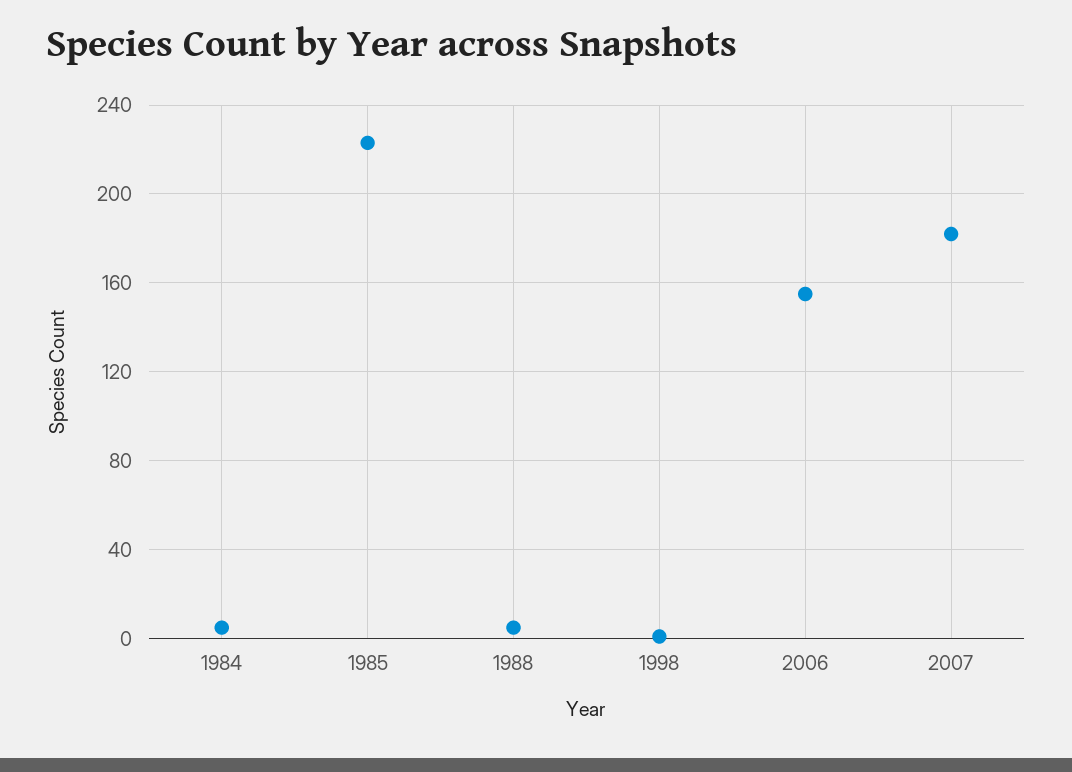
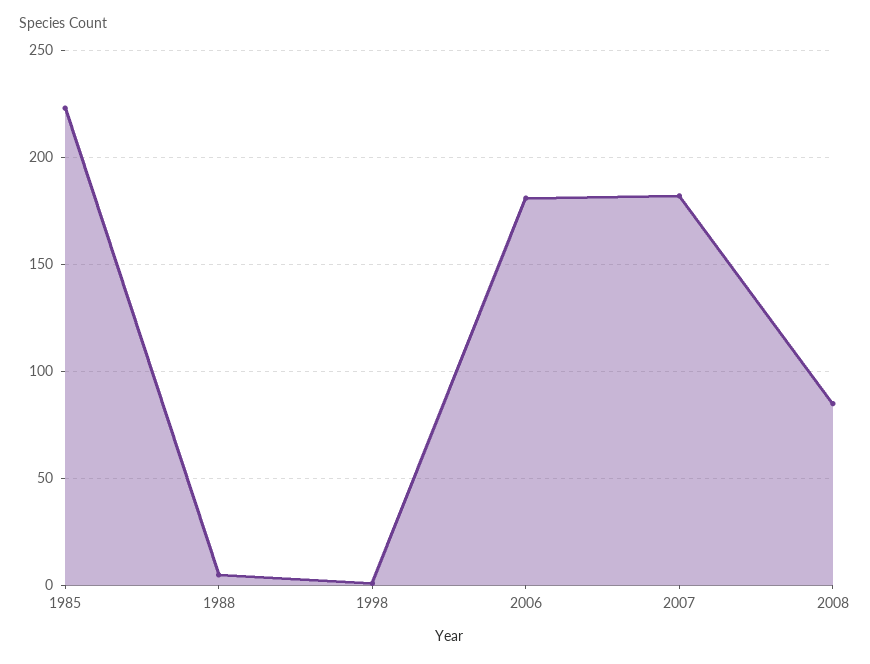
1984: 5 -> none
2006: 155 -> 180
2008: none -> 85

